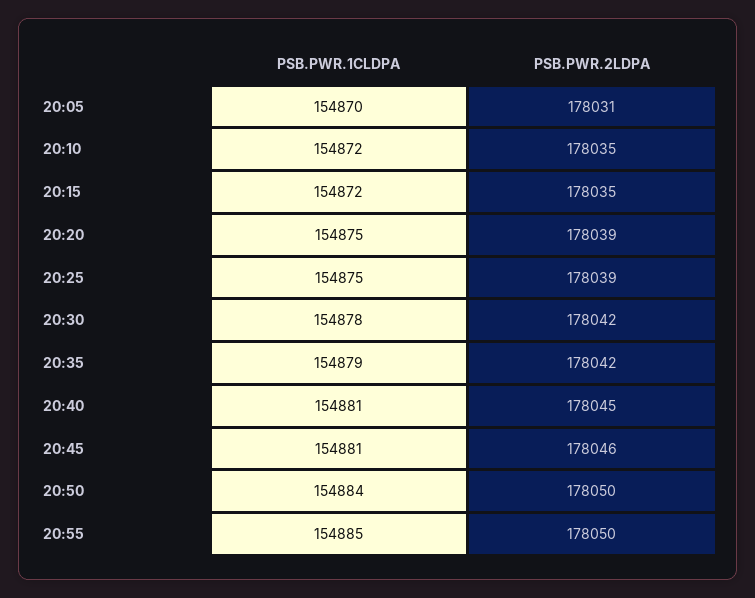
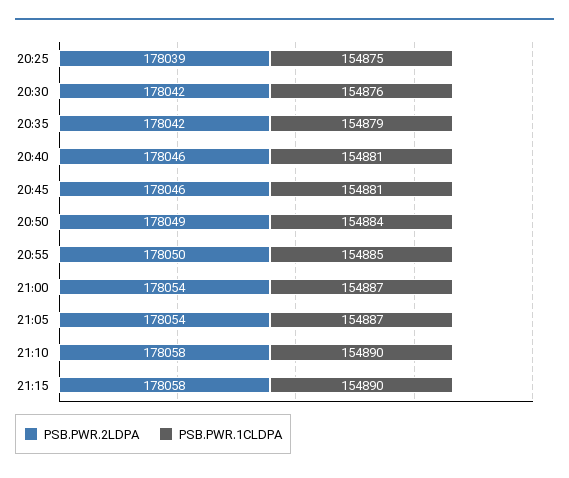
PSB.PWR.1CLDPA, 20:05: 154870 -> none
PSB.PWR.2LDPA, 20:05: 178031 -> none
PSB.PWR.1CLDPA, 20:10: 154872 -> none
PSB.PWR.2LDPA, 20:10: 178035 -> none
PSB.PWR.1CLDPA, 20:15: 154872 -> none
PSB.PWR.2LDPA, 20:15: 178035 -> none
PSB.PWR.1CLDPA, 20:20: 154875 -> none
PSB.PWR.2LDPA, 20:20: 178039 -> none
PSB.PWR.1CLDPA, 20:30: 154878 -> 154876
PSB.PWR.2LDPA, 20:40: 178045 -> 178046
PSB.PWR.2LDPA, 20:50: 178050 -> 178049
PSB.PWR.2LDPA, 21:00: none -> 178054
PSB.PWR.1CLDPA, 21:00: none -> 154887
PSB.PWR.2LDPA, 21:05: none -> 178054
PSB.PWR.1CLDPA, 21:05: none -> 154887
PSB.PWR.2LDPA, 21:10: none -> 178058
PSB.PWR.1CLDPA, 21:10: none -> 154890
PSB.PWR.2LDPA, 21:15: none -> 178058
PSB.PWR.1CLDPA, 21:15: none -> 154890

